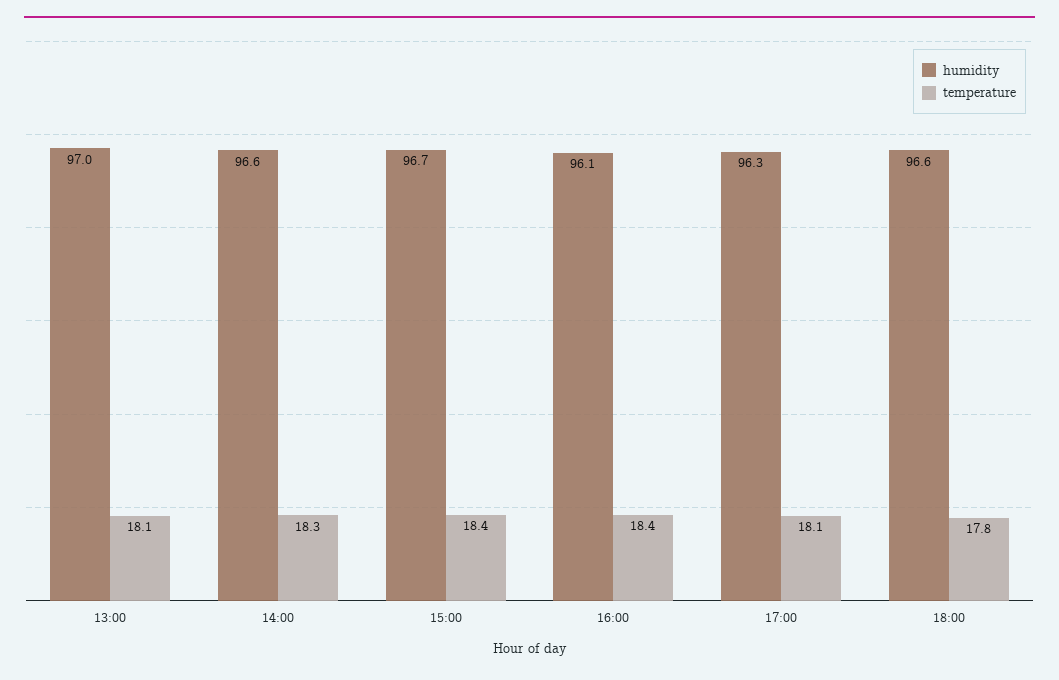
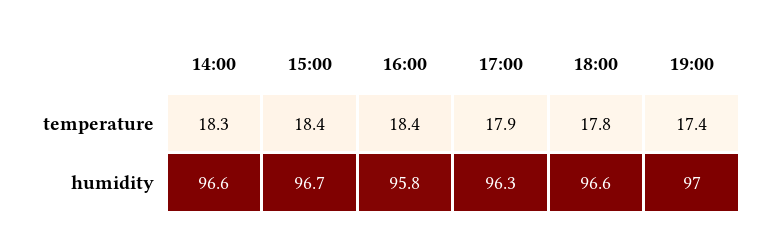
humidity, 13:00: 97 -> none
temperature, 13:00: 18.1 -> none
humidity, 16:00: 96.1 -> 95.8
temperature, 17:00: 18.1 -> 17.9
temperature, 19:00: none -> 17.4
humidity, 19:00: none -> 97

